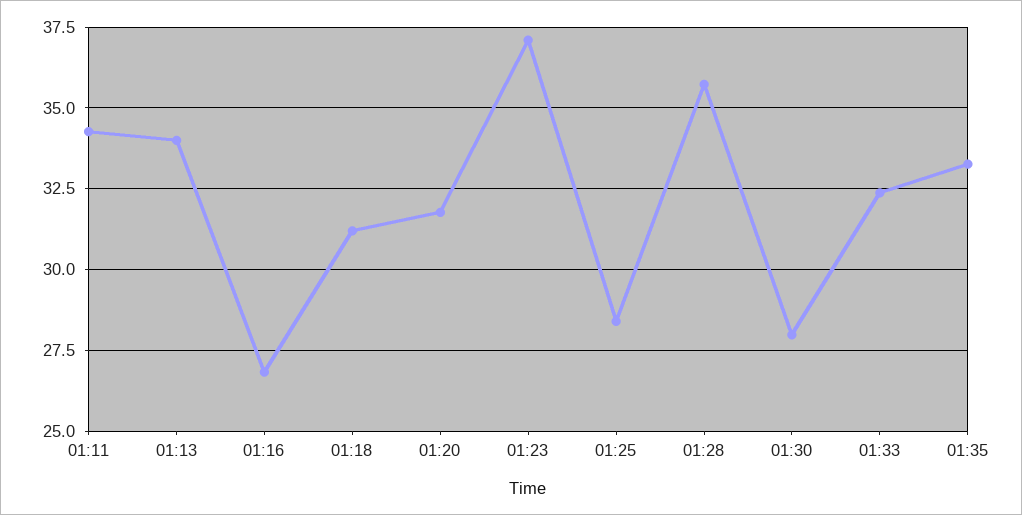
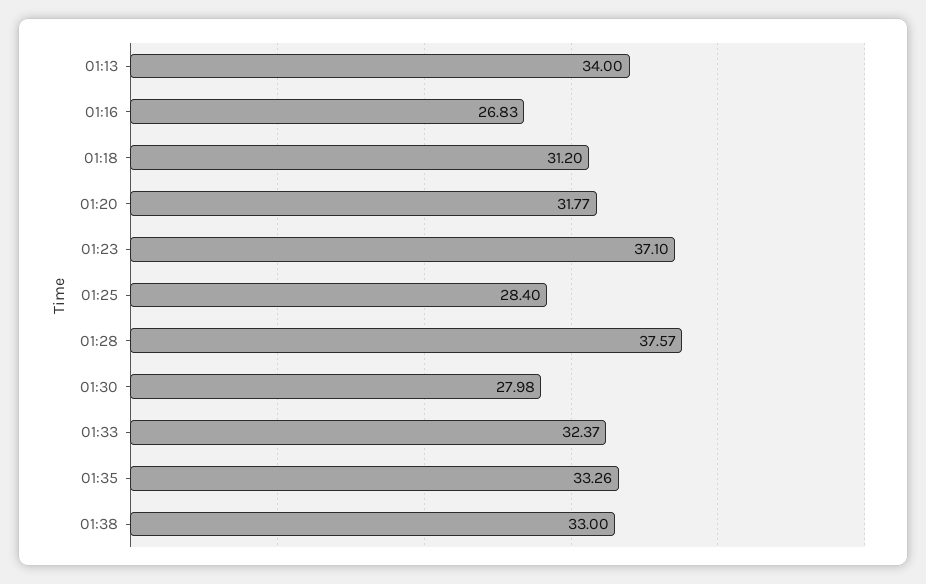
01:11: 34.25 -> none
01:28: 35.75 -> 37.57
01:38: none -> 33

